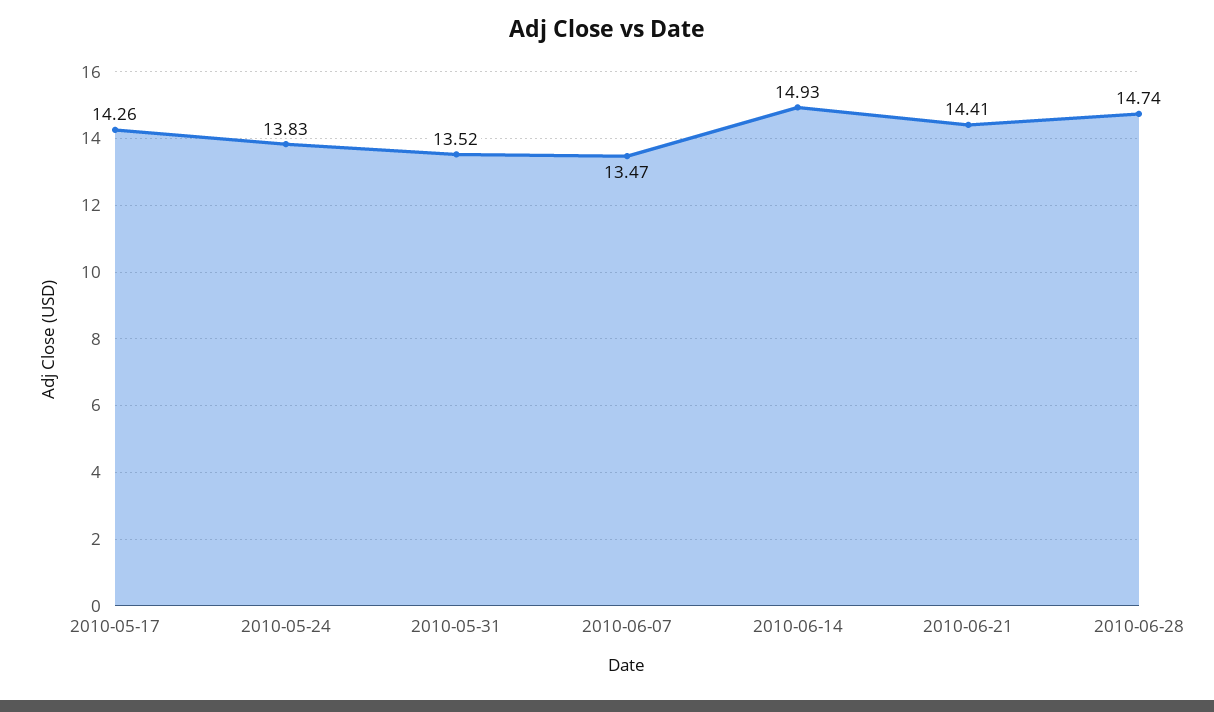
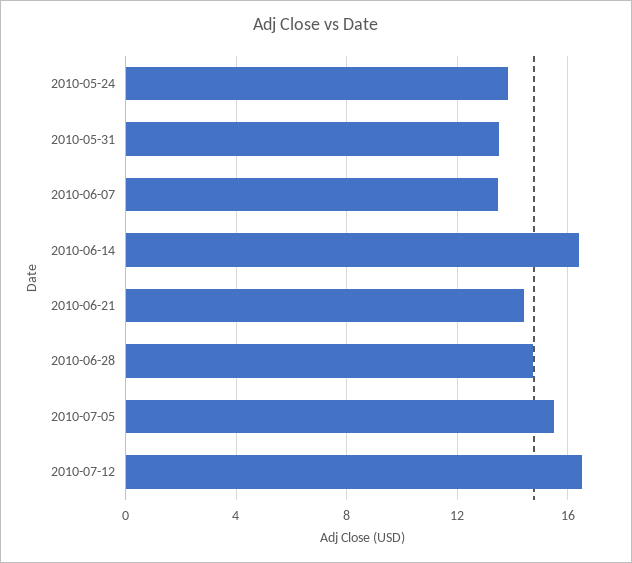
2010-05-17: 14.26 -> none
2010-06-14: 14.93 -> 16.5
2010-07-05: none -> 15.5
2010-07-12: none -> 16.5

